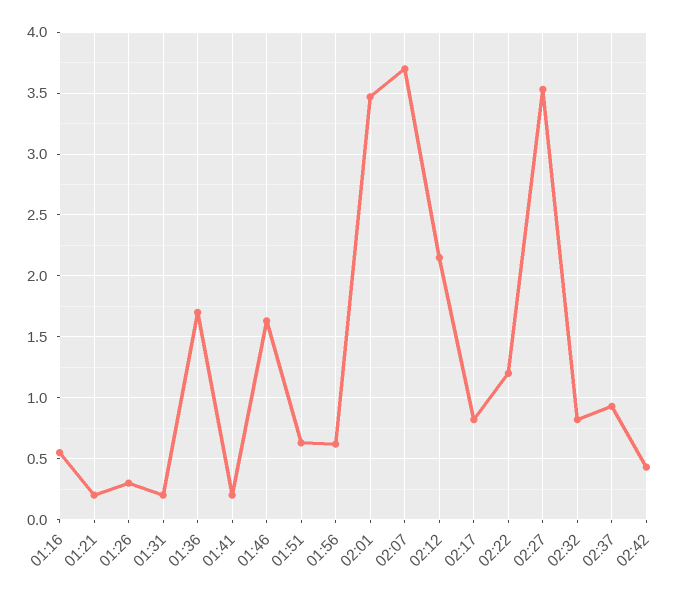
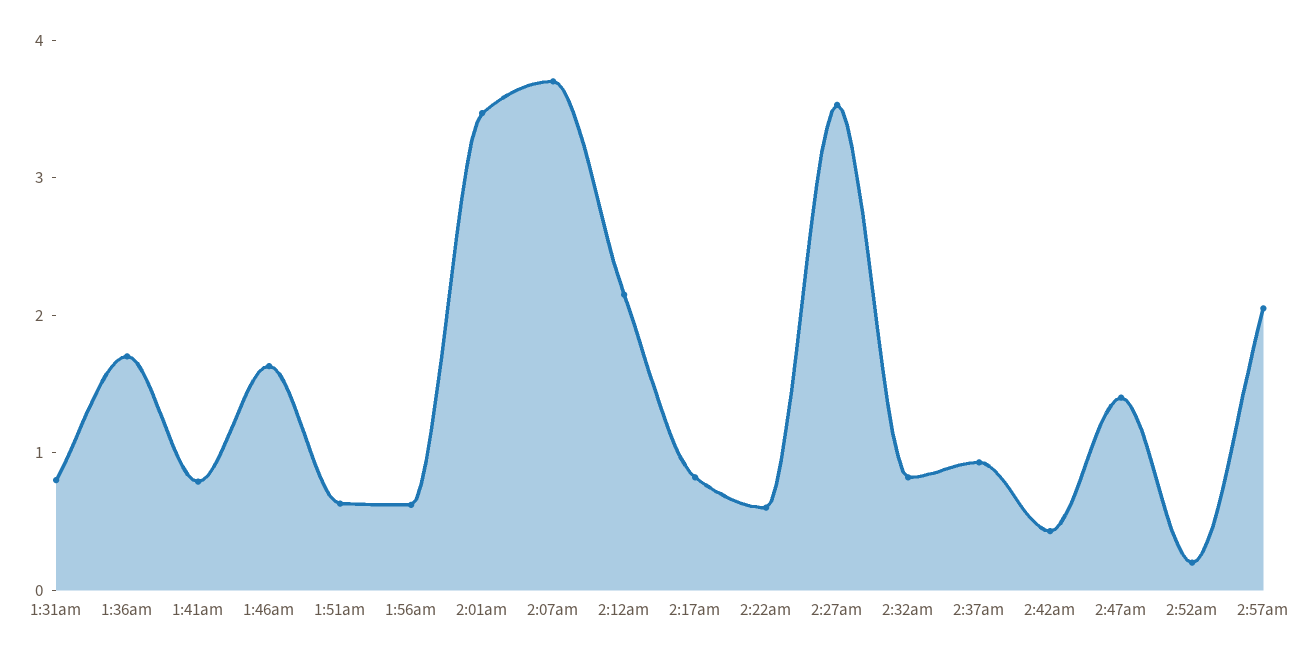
01:16: 0.55 -> none
01:21: 0.2 -> none
01:26: 0.3 -> none
01:31: 0.2 -> 0.8
01:41: 0.2 -> 0.8
02:22: 1.2 -> 0.6
2:47am: none -> 1.4
2:52am: none -> 0.2
2:57am: none -> 2

